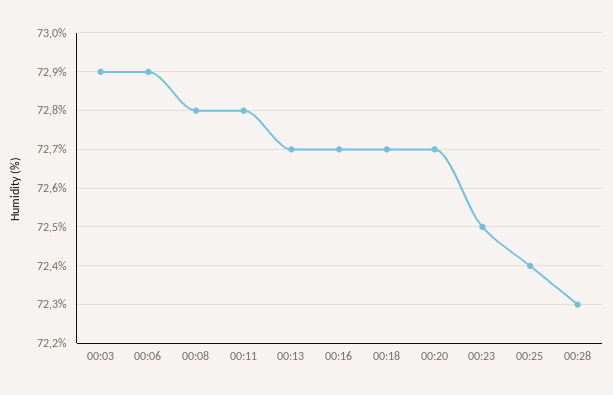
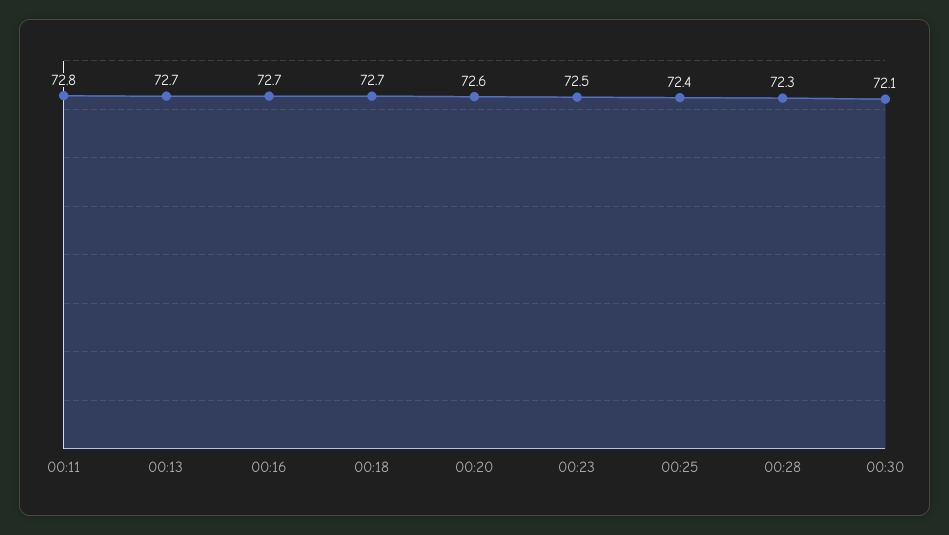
00:03: 72.9 -> none
00:06: 72.9 -> none
00:08: 72.8 -> none
00:20: 72.7 -> 72.6
00:30: none -> 72.1

